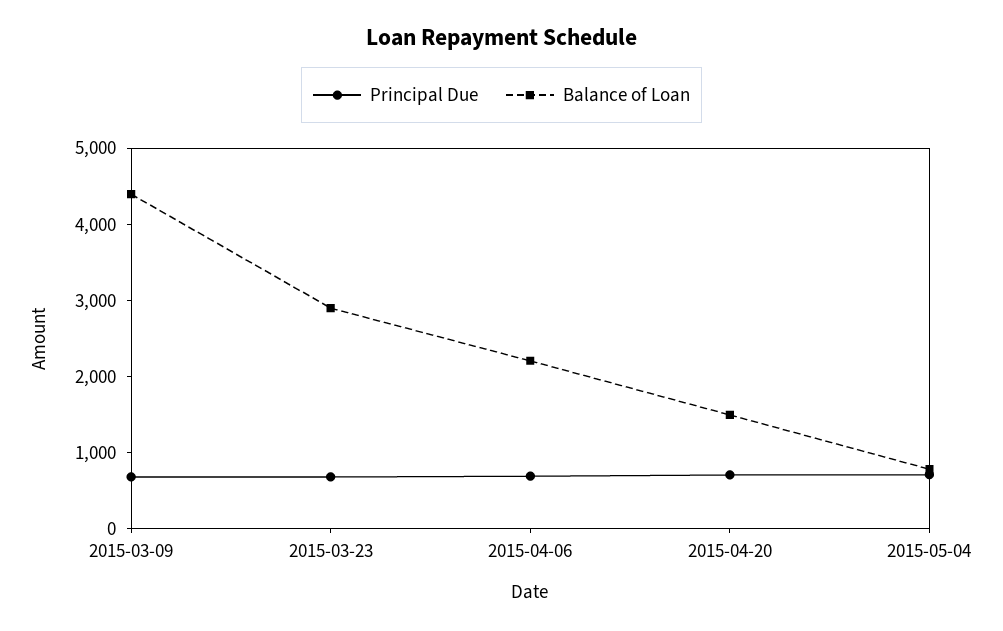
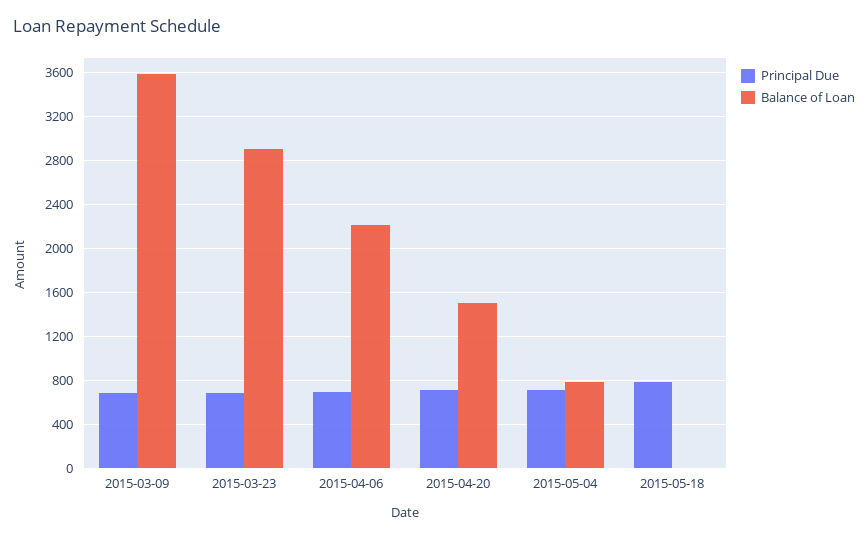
Balance of Loan, 2015-03-09: 4400 -> 3600
Principal Due, 2015-05-18: none -> 800
Balance of Loan, 2015-05-18: none -> 0

